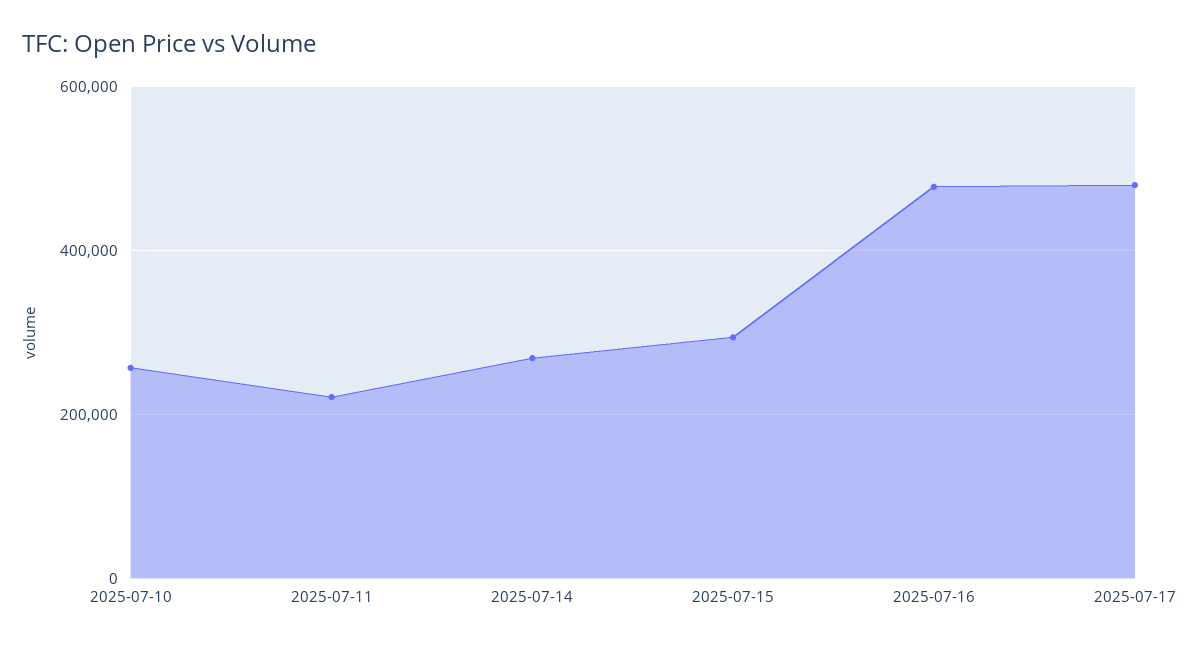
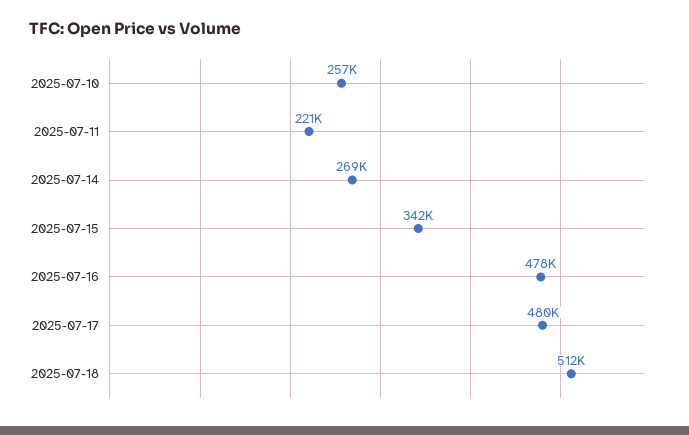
2025-07-15: 300000 -> 342000
2025-07-18: none -> 512000

